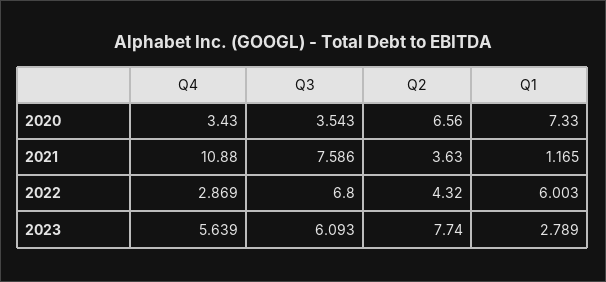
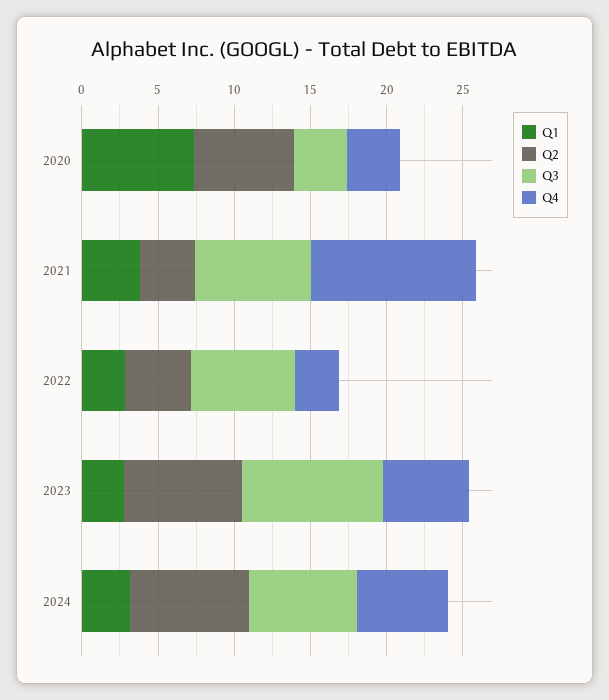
Q1, 2021: 1.165 -> 4
Q1, 2022: 6.003 -> 3
Q3, 2023: 6.093 -> 9
Q1, 2024: none -> 3
Q2, 2024: none -> 8
Q3, 2024: none -> 7
Q4, 2024: none -> 6

